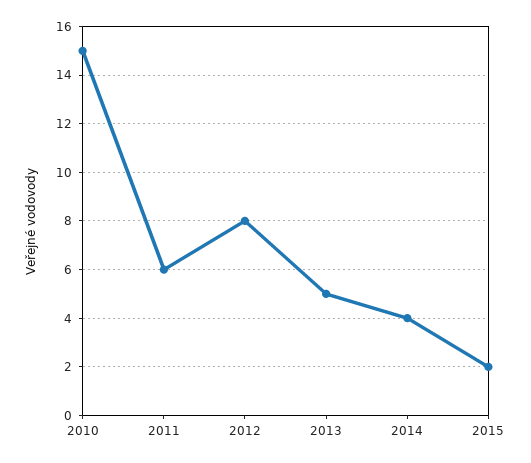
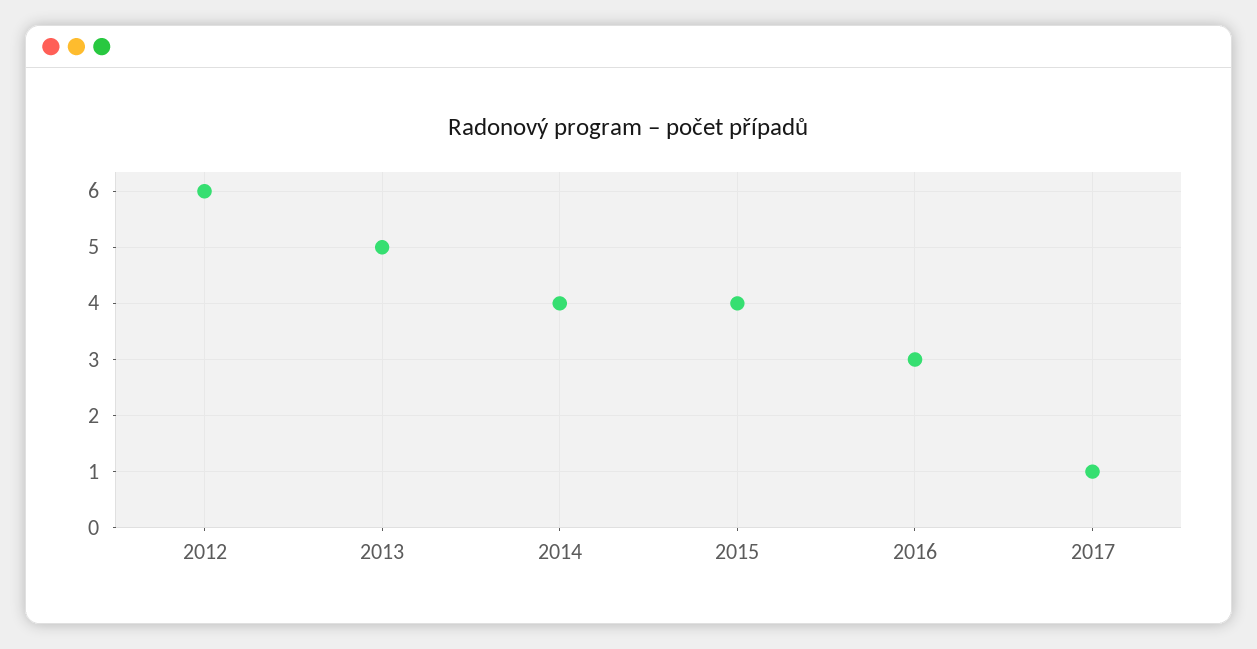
2010: 15 -> none
2011: 6 -> none
2012: 8 -> 6
2015: 2 -> 4
2016: none -> 3
2017: none -> 1

